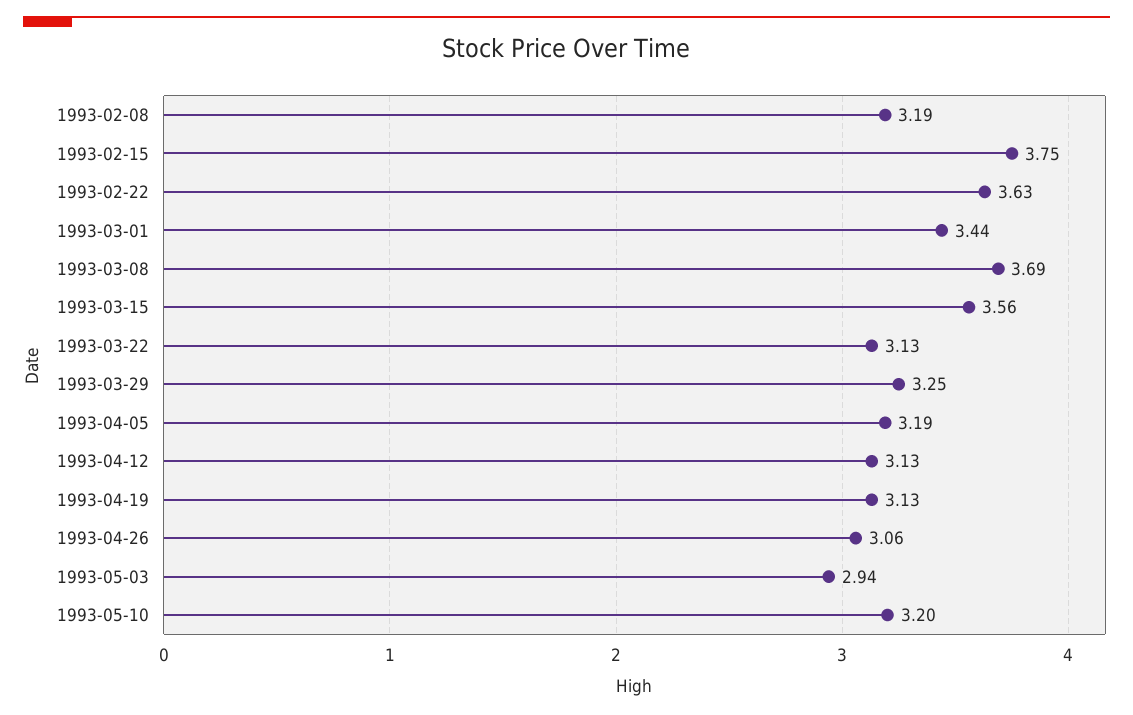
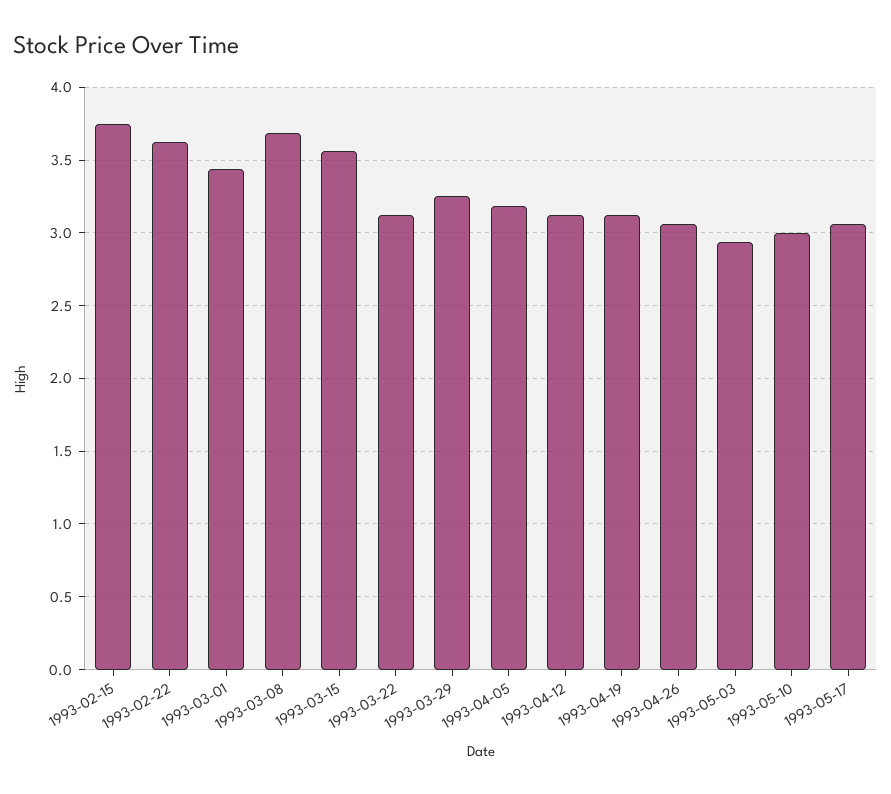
1993-02-08: 3.19 -> none
1993-05-10: 3.2 -> 3
1993-05-17: none -> 3.05

